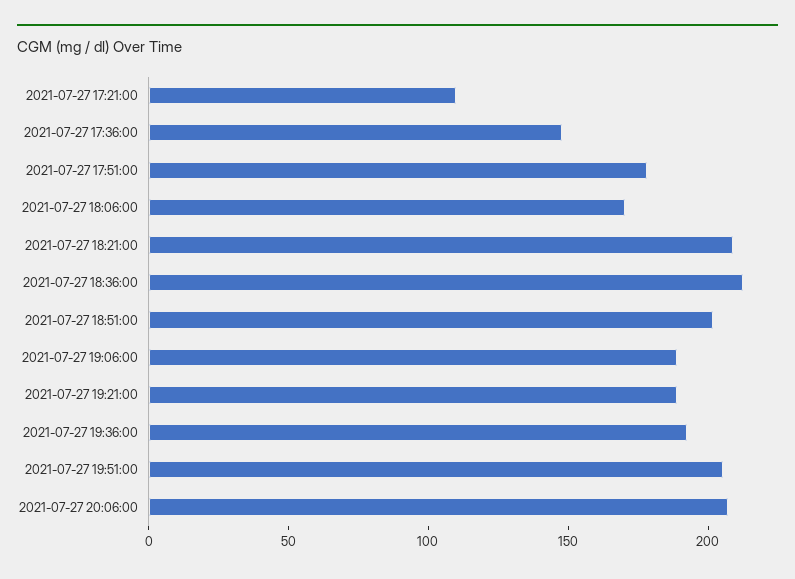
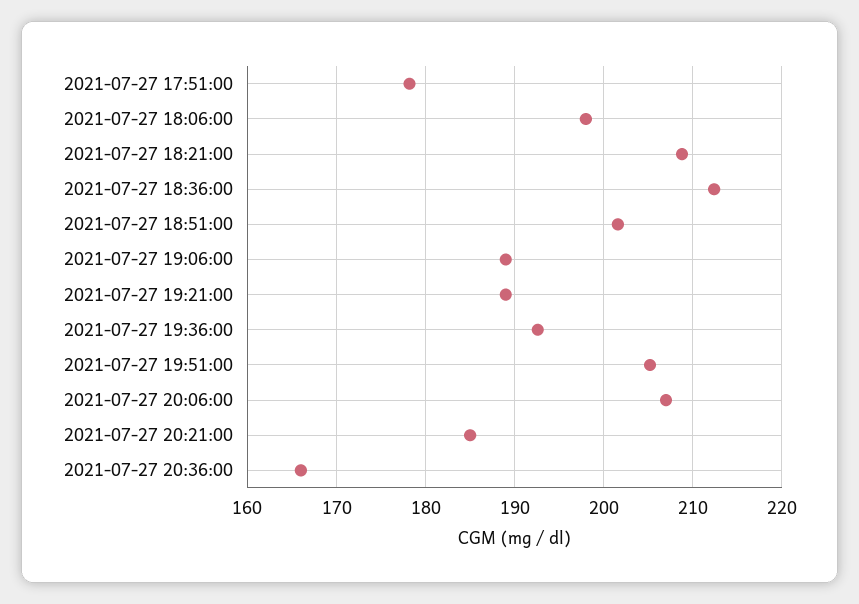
2021-07-27 17:21:00: 110 -> none
2021-07-27 17:36:00: 150 -> none
2021-07-27 18:06:00: 170 -> 198
2021-07-27 20:21:00: none -> 185
2021-07-27 20:36:00: none -> 166

